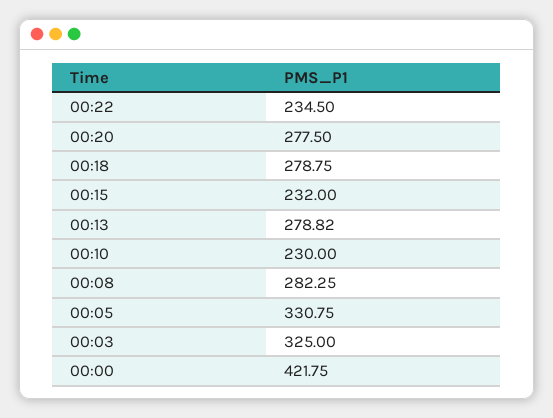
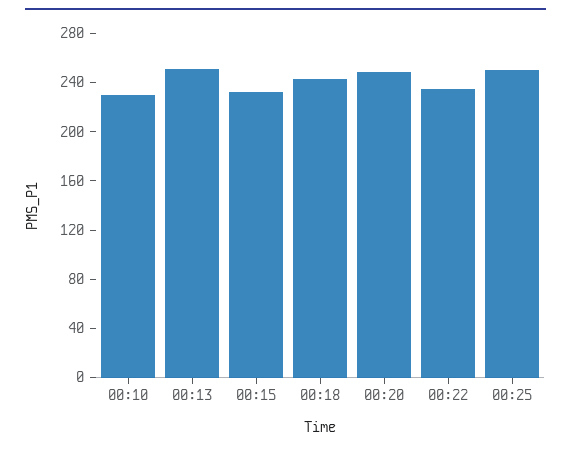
00:20: 277.5 -> 250
00:18: 278.75 -> 240
00:13: 278.82 -> 250
00:08: 282.25 -> none
00:05: 330.75 -> none
00:03: 325 -> none
00:00: 421.75 -> none
00:25: none -> 250

